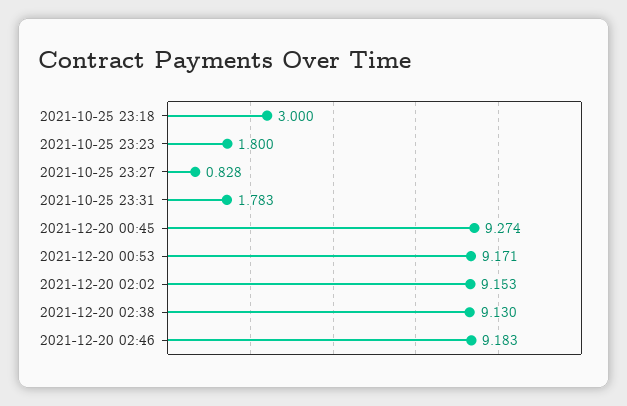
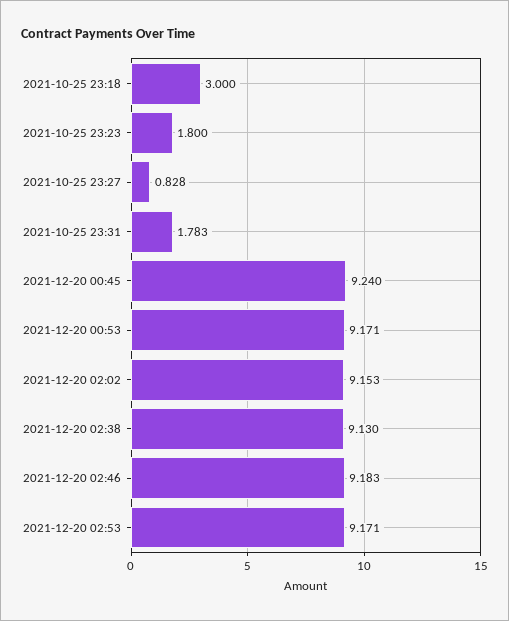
2021-12-20 00:45: 9.274 -> 9.24
2021-12-20 02:53: none -> 9.171

